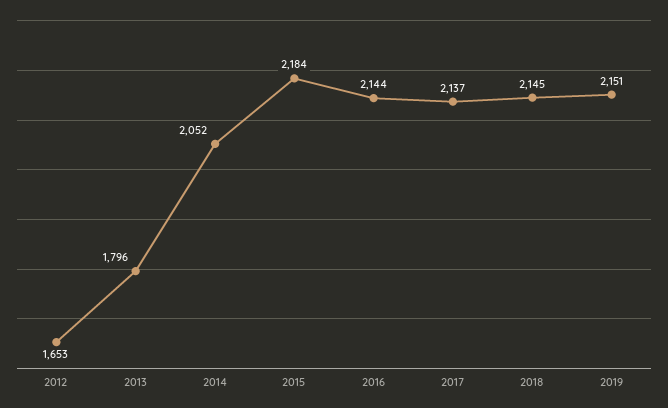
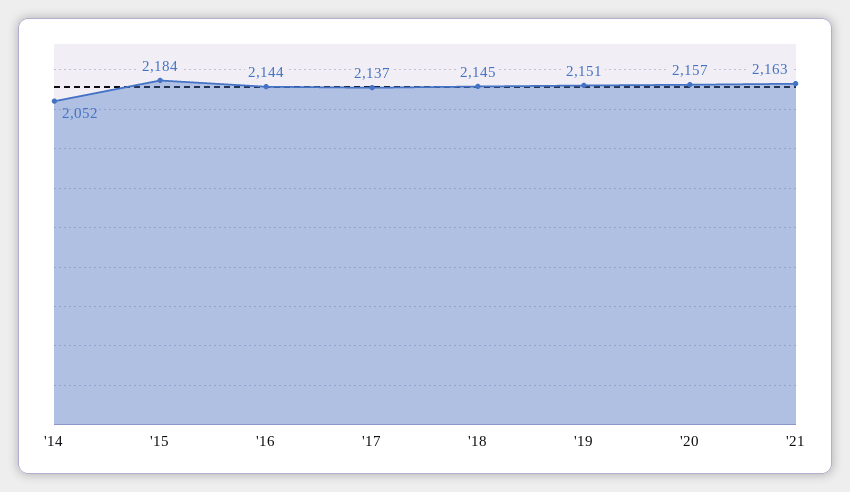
2012: 1653 -> none
2013: 1796 -> none
'20: none -> 2157
'21: none -> 2163

